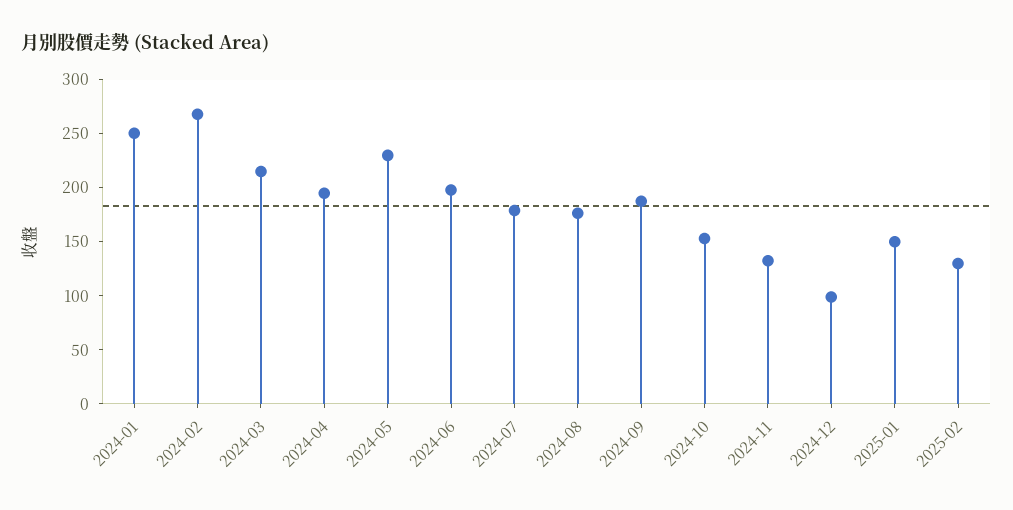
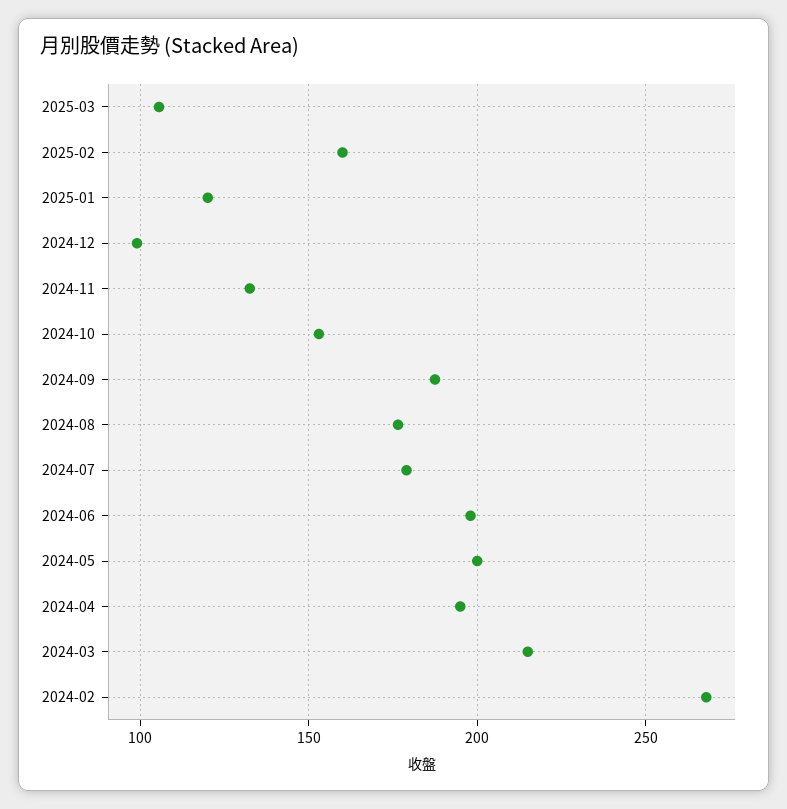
2024-01: 250 -> none
2024-05: 230 -> 200
2025-01: 150 -> 120
2025-02: 130 -> 160
2025-03: none -> 105

